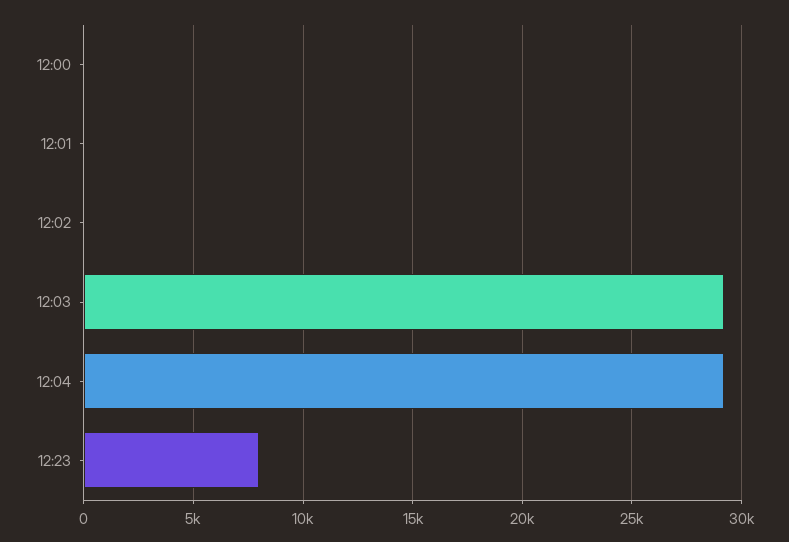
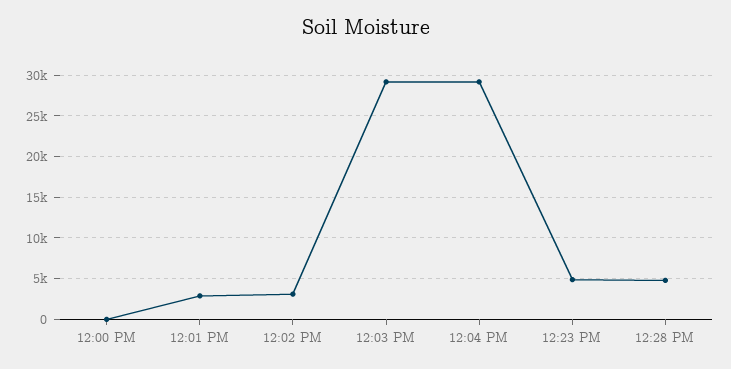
12:01: 0 -> 3000
12:02: 0 -> 3000
12:23: 8000 -> 5000
12:28 PM: none -> 5000

